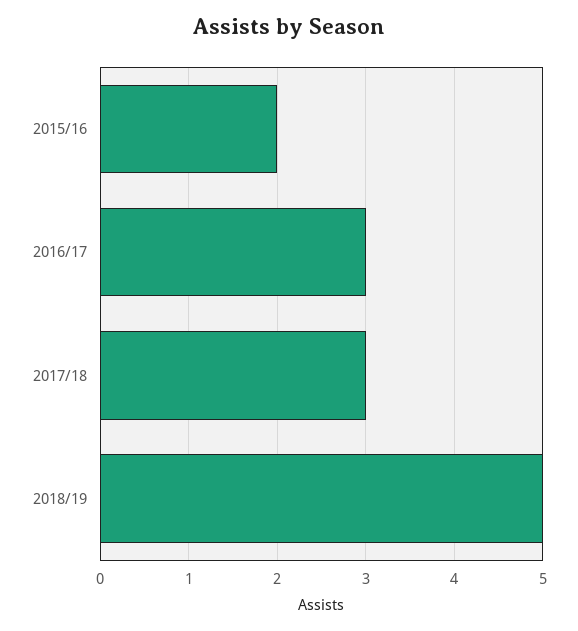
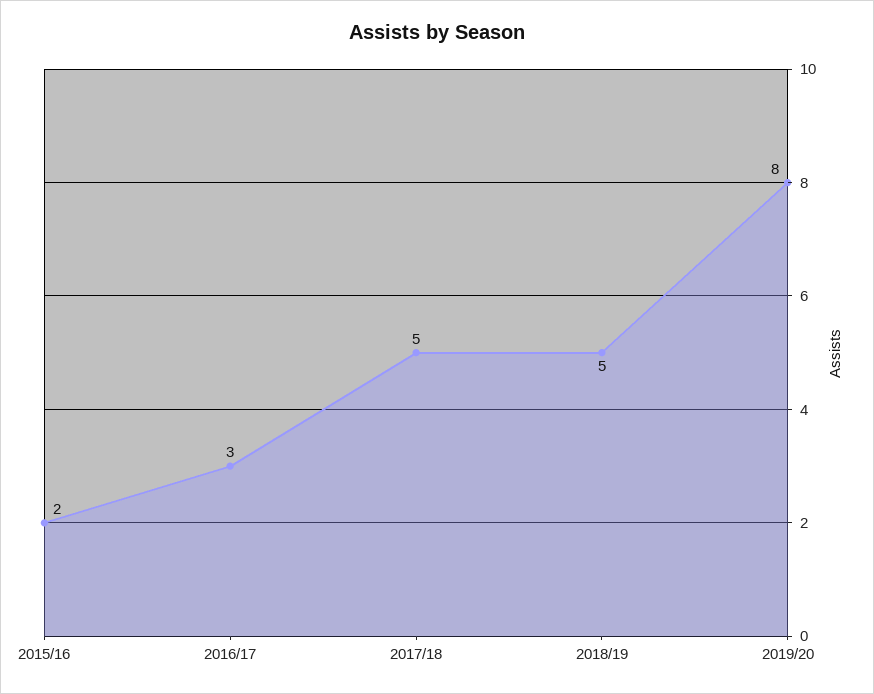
2017/18: 3 -> 5
2019/20: none -> 8

